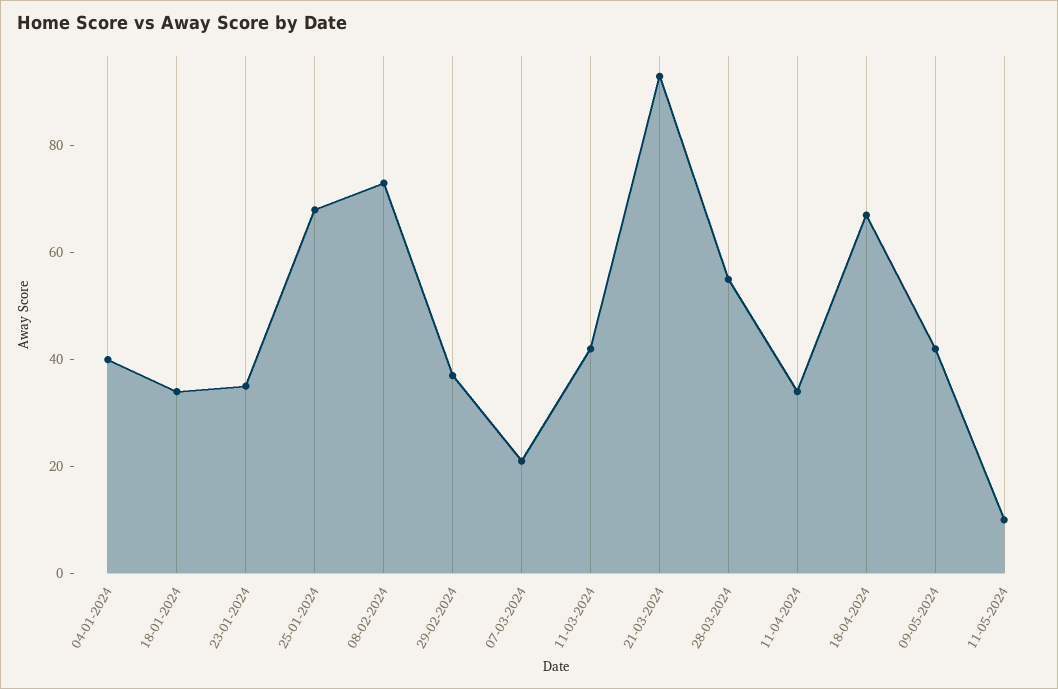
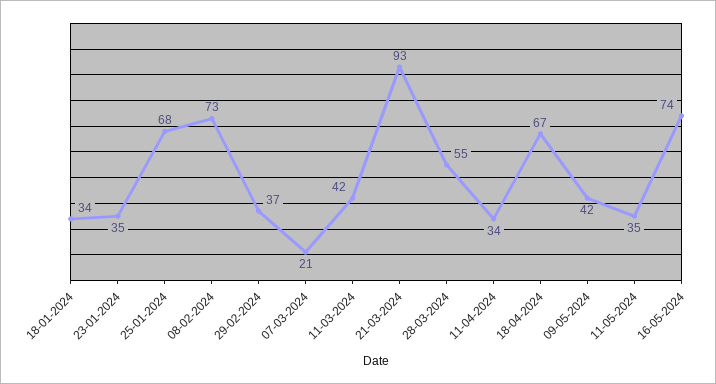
04-01-2024: 40 -> none
11-05-2024: 10 -> 35
16-05-2024: none -> 74

